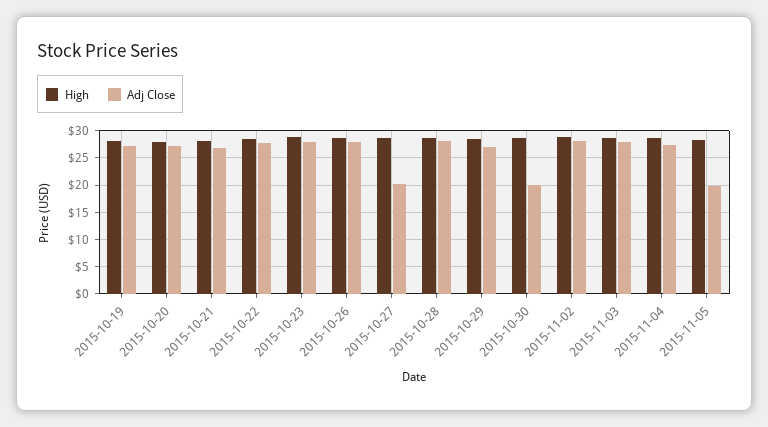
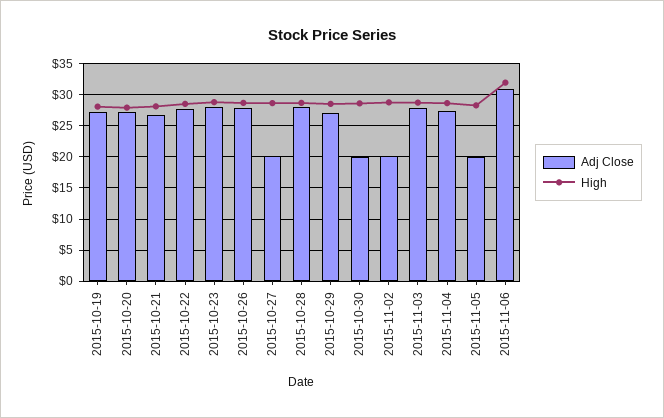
Adj Close, 2015-11-02: 27.5 -> 20
Adj Close, 2015-11-06: none -> 31
High, 2015-11-06: none -> 32

